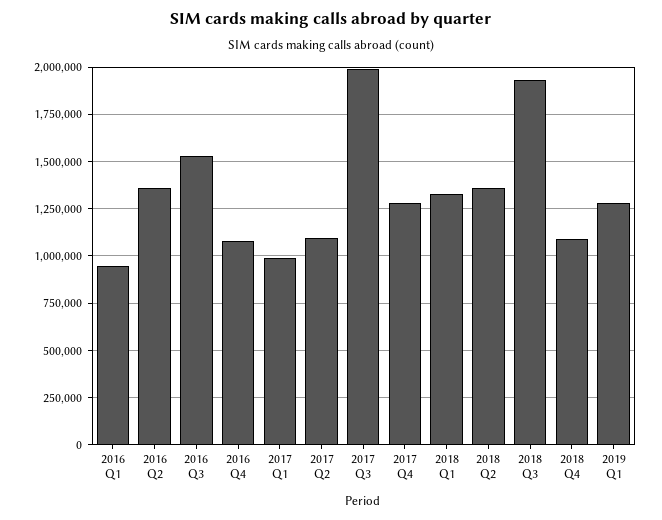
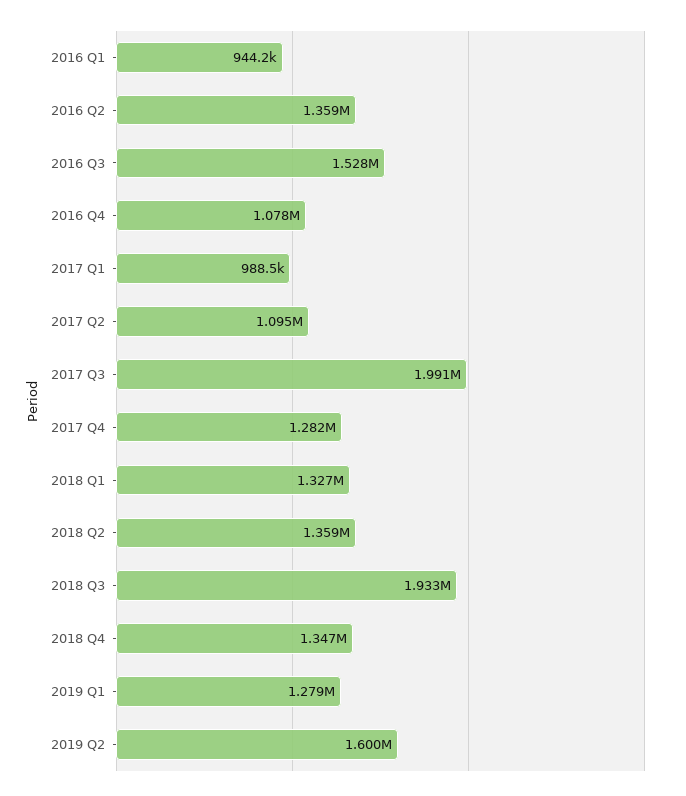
2018 Q4: 1100000 -> 1347000
2019 Q2: none -> 1600000

